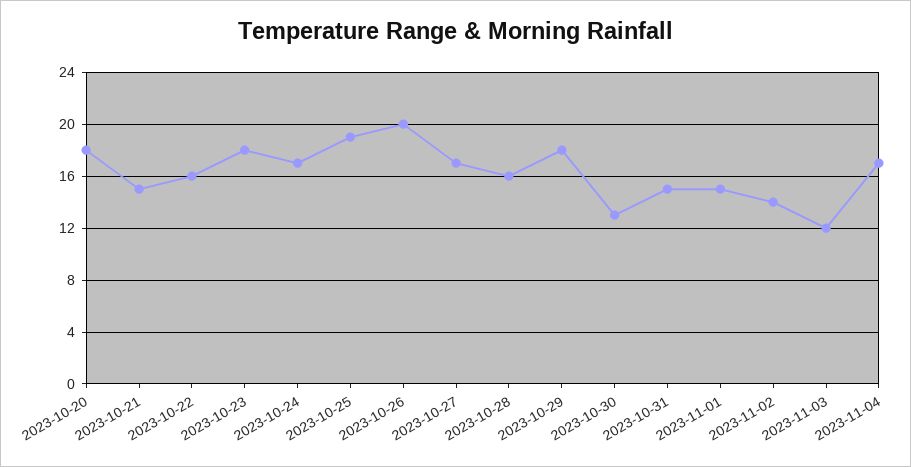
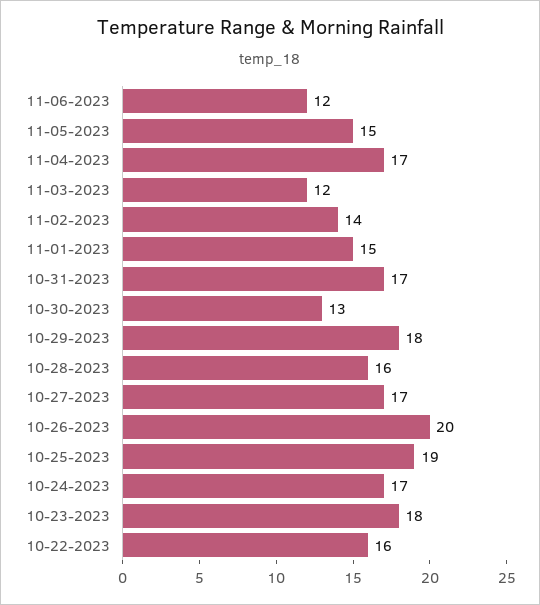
2023-10-20: 18 -> none
2023-10-21: 15 -> none
2023-10-31: 15 -> 17
11-06-2023: none -> 12
11-05-2023: none -> 15

